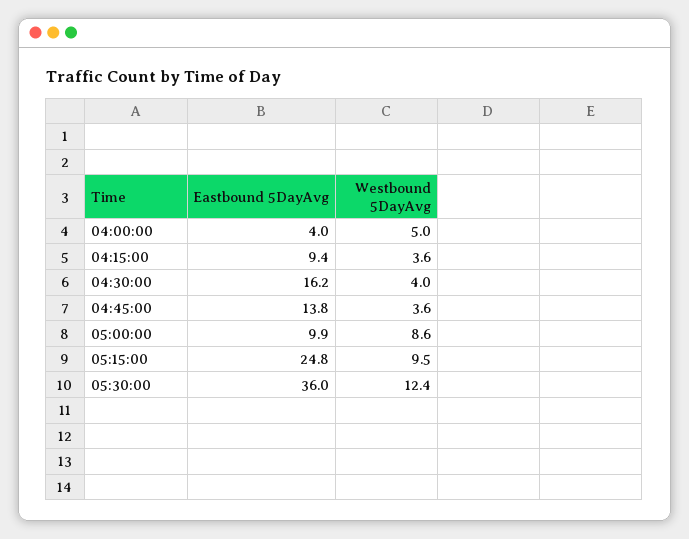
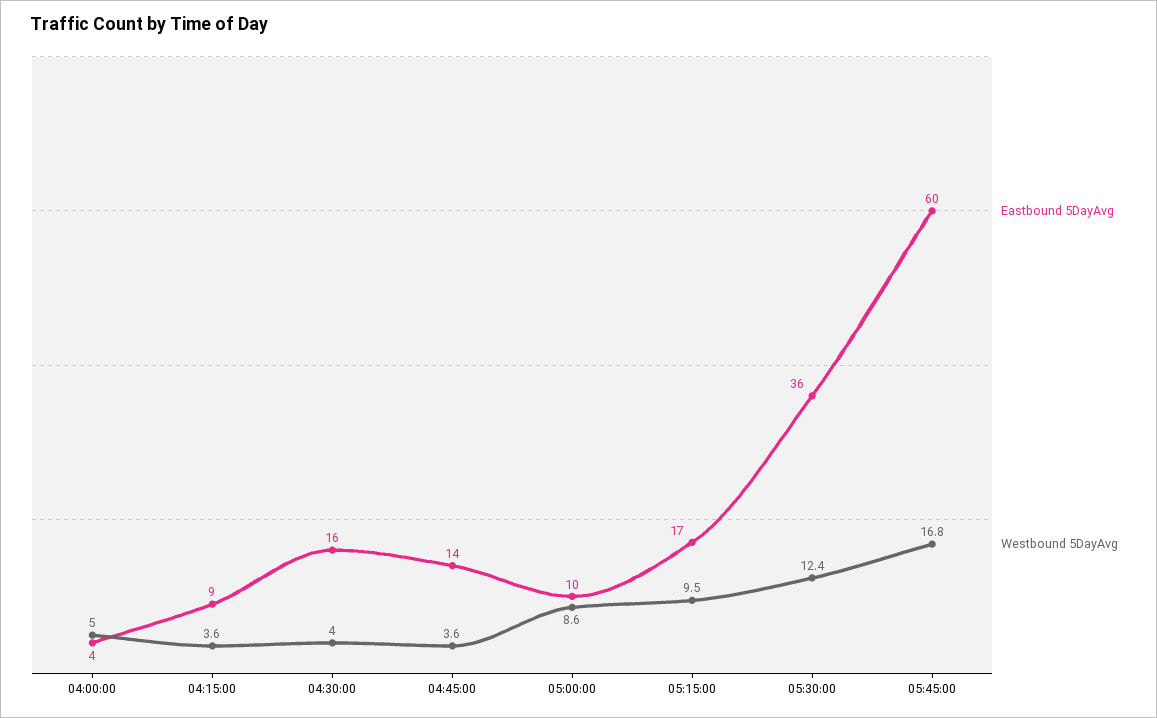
Eastbound 5DayAvg, 05:15:00: 24.8 -> 17
Eastbound 5DayAvg, 05:45:00: none -> 60
Westbound 5DayAvg, 05:45:00: none -> 16.8

